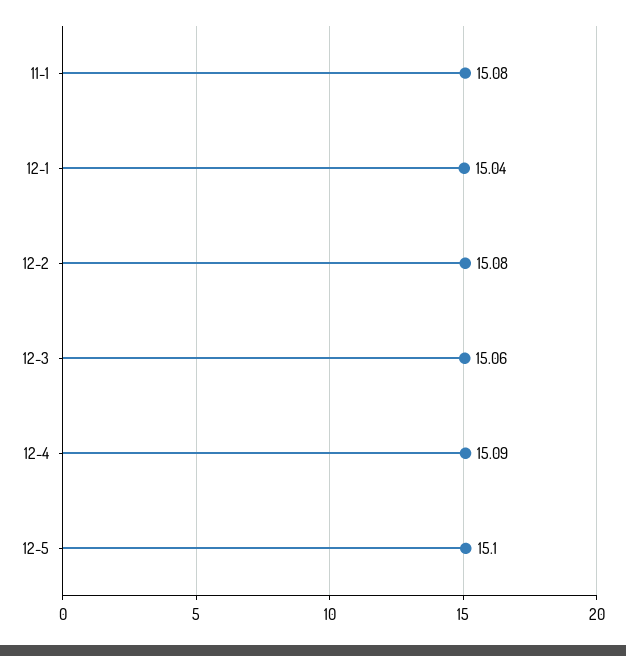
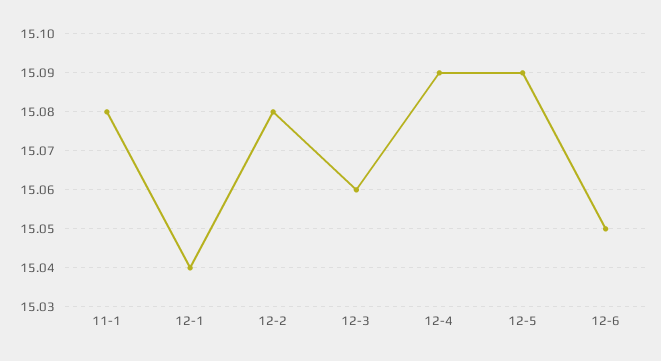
12-5: 15.1 -> 15.09
12-6: none -> 15.05

